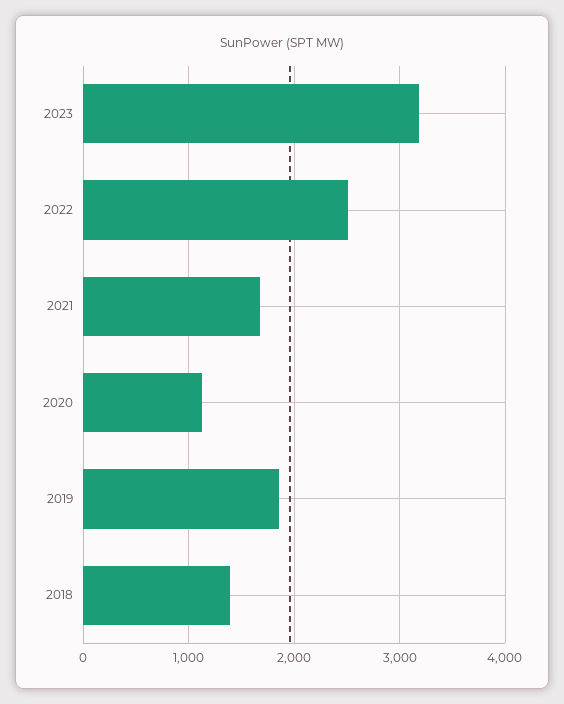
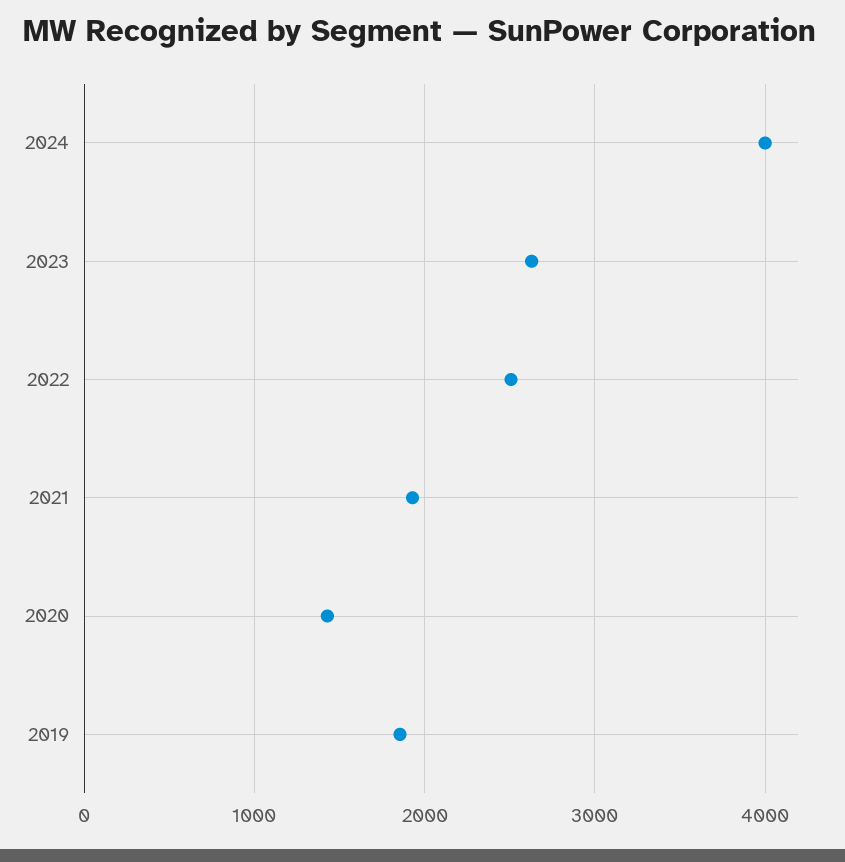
2023: 3200 -> 2600
2021: 1700 -> 1900
2020: 1100 -> 1400
2018: 1400 -> none
2024: none -> 4000

